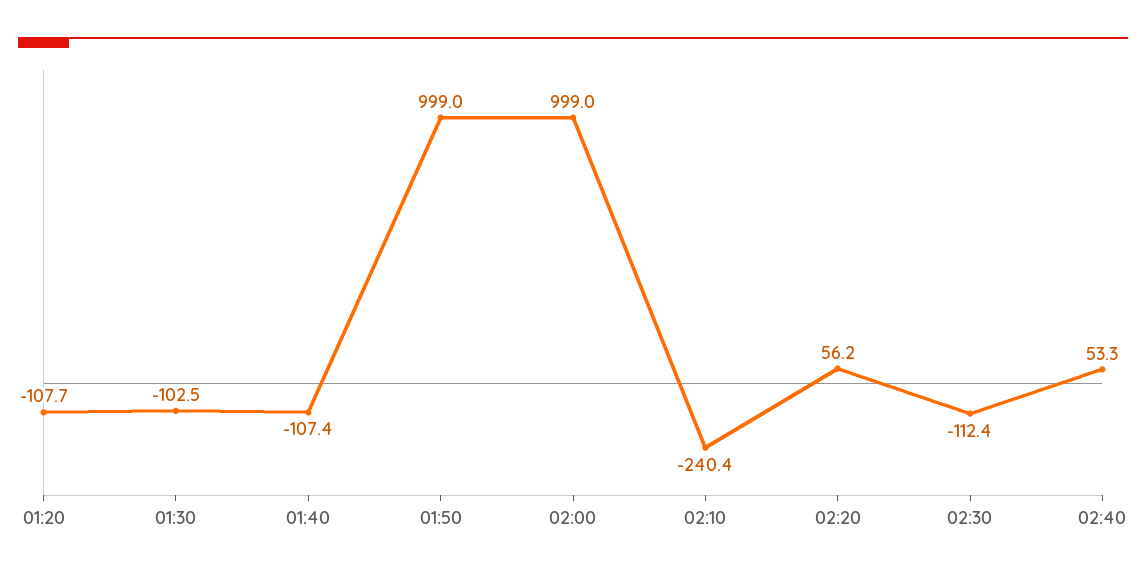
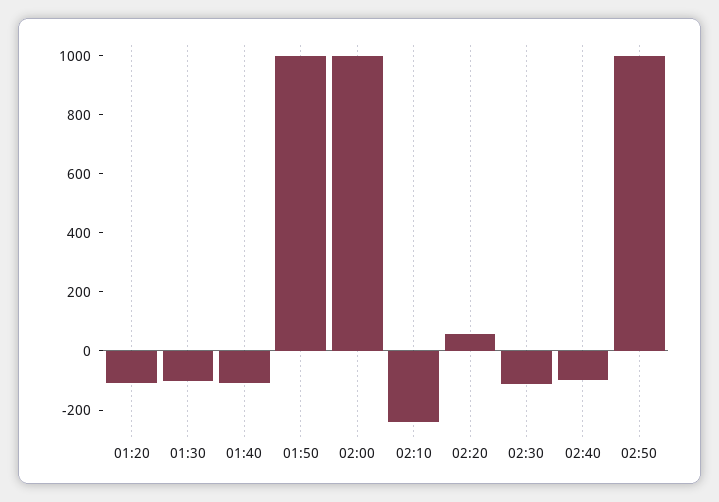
02:40: 53.3 -> -100
02:50: none -> 1000

